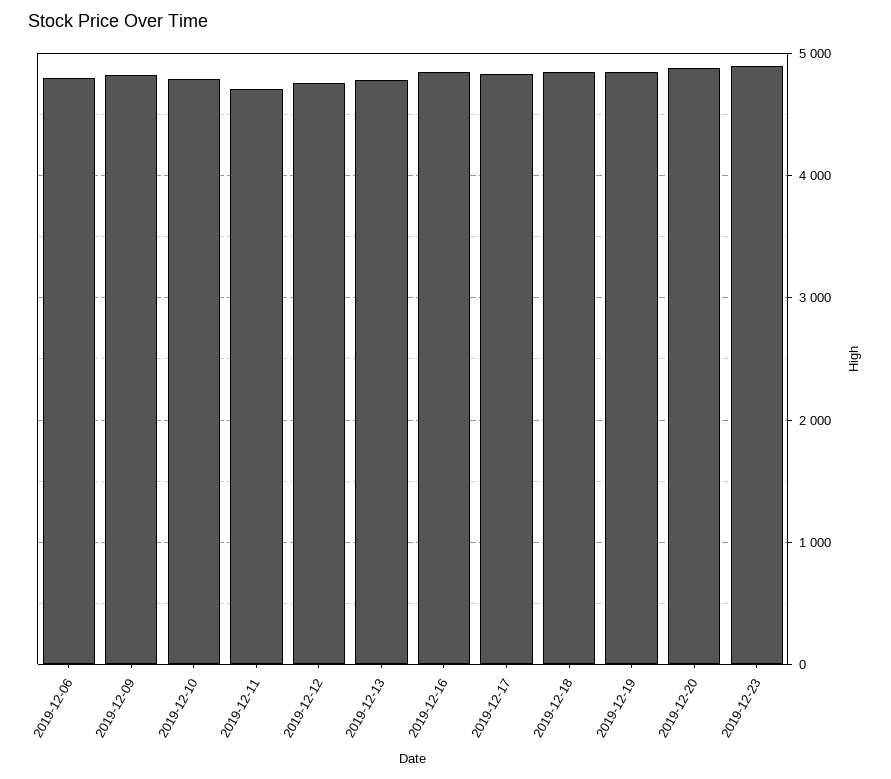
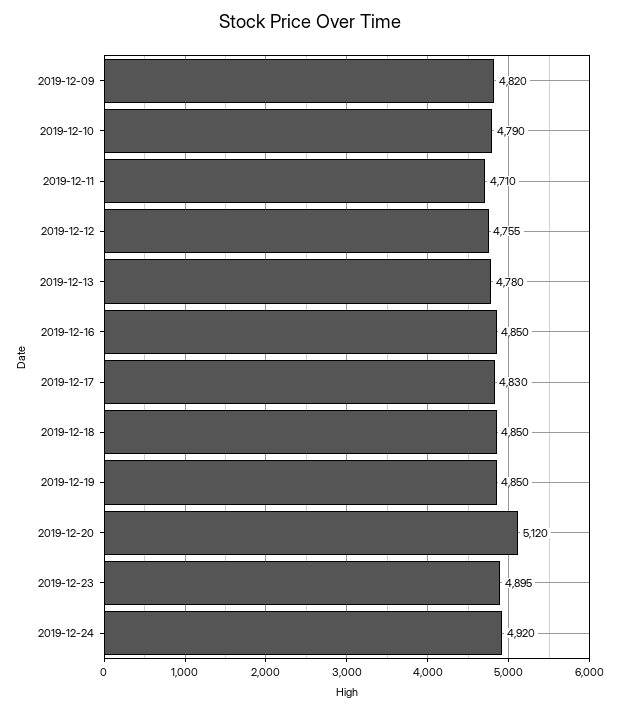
2019-12-06: 4800 -> none
2019-12-20: 4900 -> 5120
2019-12-24: none -> 4920

